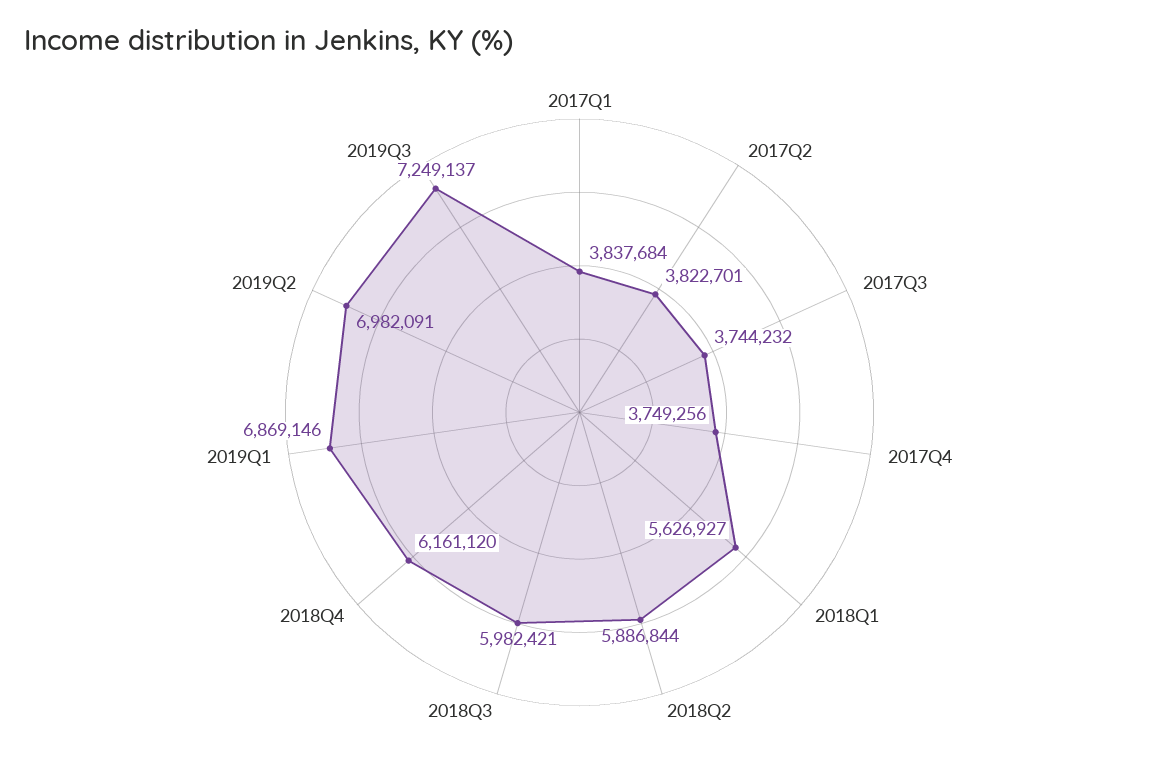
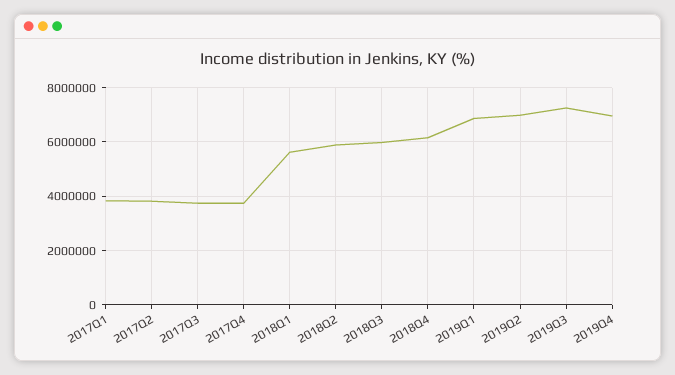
2019Q4: none -> 7000000

